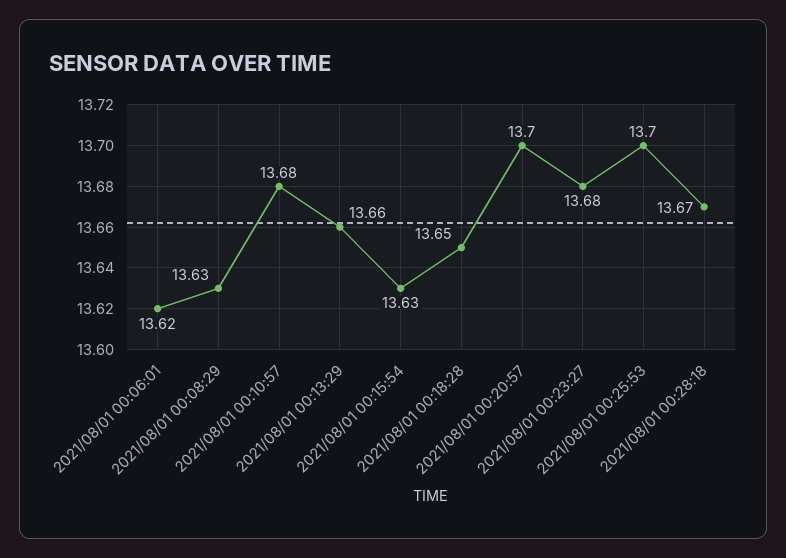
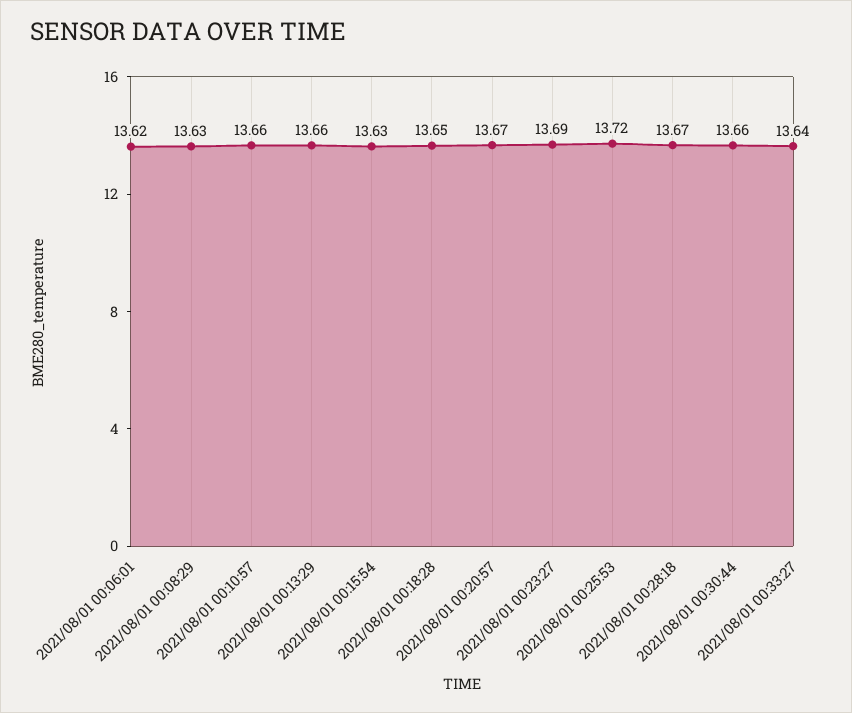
2021/08/01 00:10:57: 13.68 -> 13.66
2021/08/01 00:20:57: 13.7 -> 13.67
2021/08/01 00:23:27: 13.68 -> 13.69
2021/08/01 00:25:53: 13.7 -> 13.72
2021/08/01 00:30:44: none -> 13.66
2021/08/01 00:33:27: none -> 13.64

